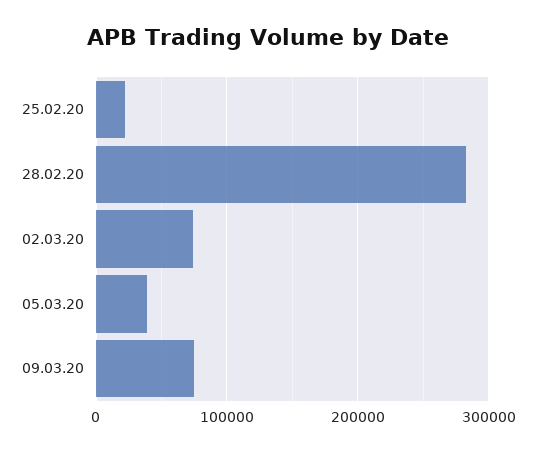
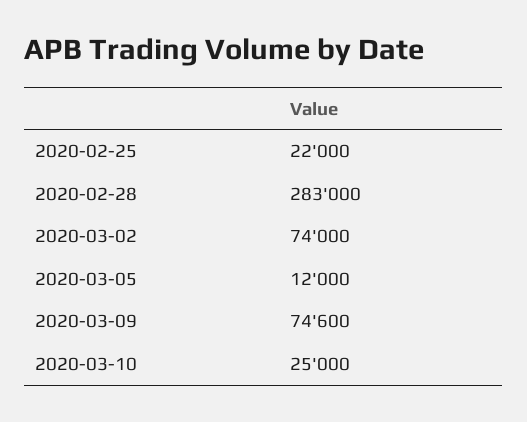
05.03.20: 40000 -> 12000
2020-03-10: none -> 25000

